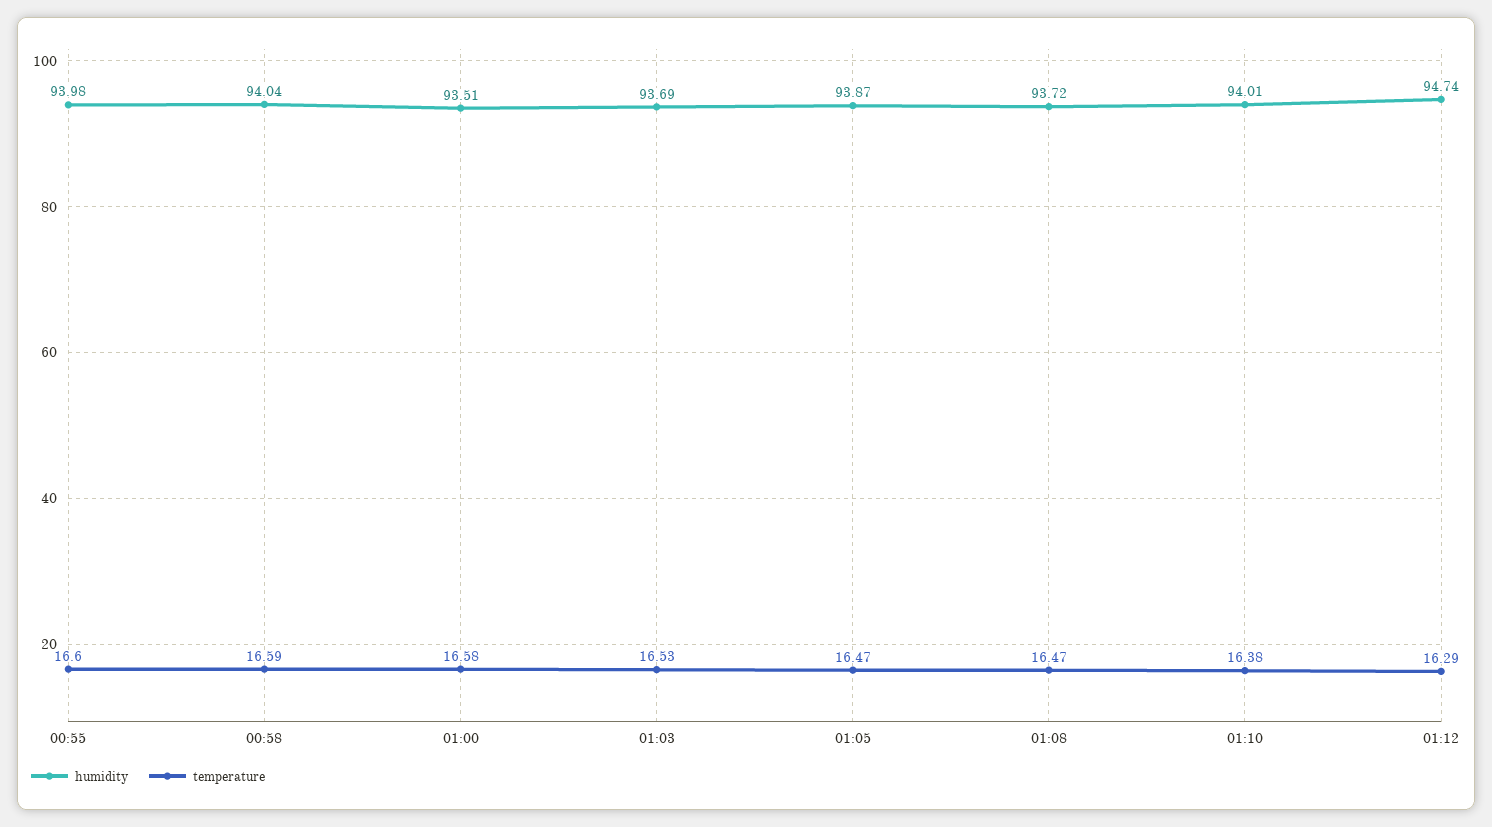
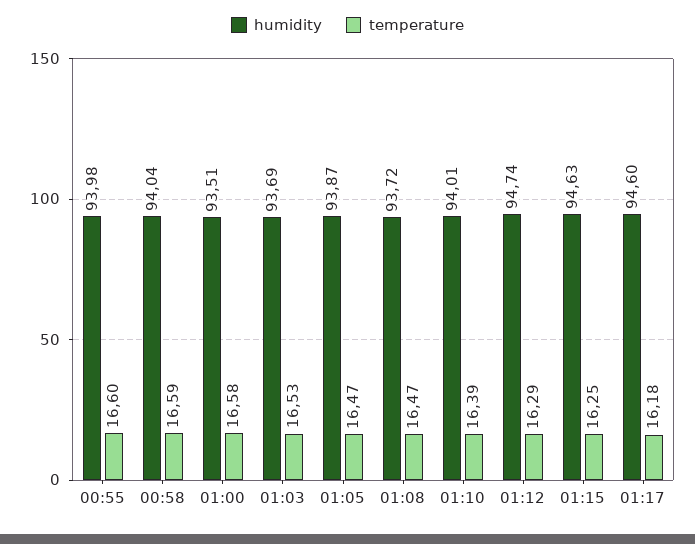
temperature, 01:10: 16.38 -> 16.39
humidity, 01:15: none -> 94.63
temperature, 01:15: none -> 16.25
humidity, 01:17: none -> 94.6
temperature, 01:17: none -> 16.18

